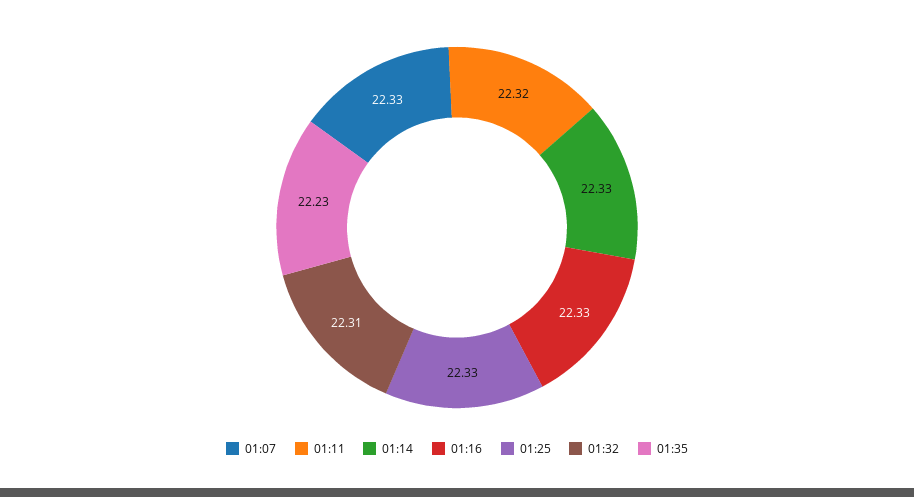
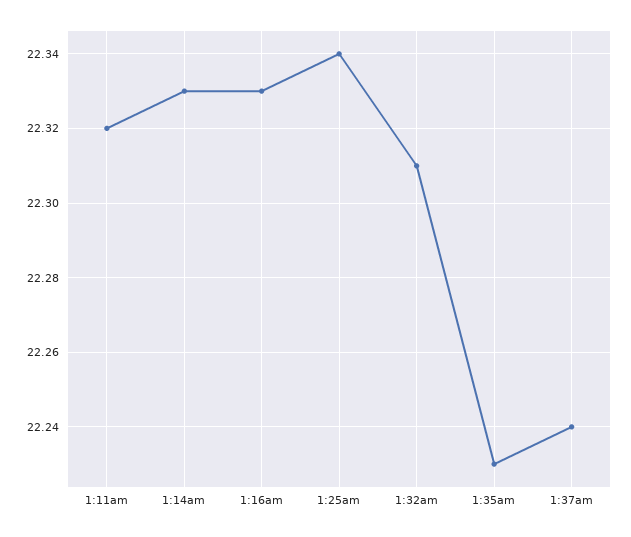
01:07: 22.33 -> none
01:25: 22.33 -> 22.34
1:37am: none -> 22.24

